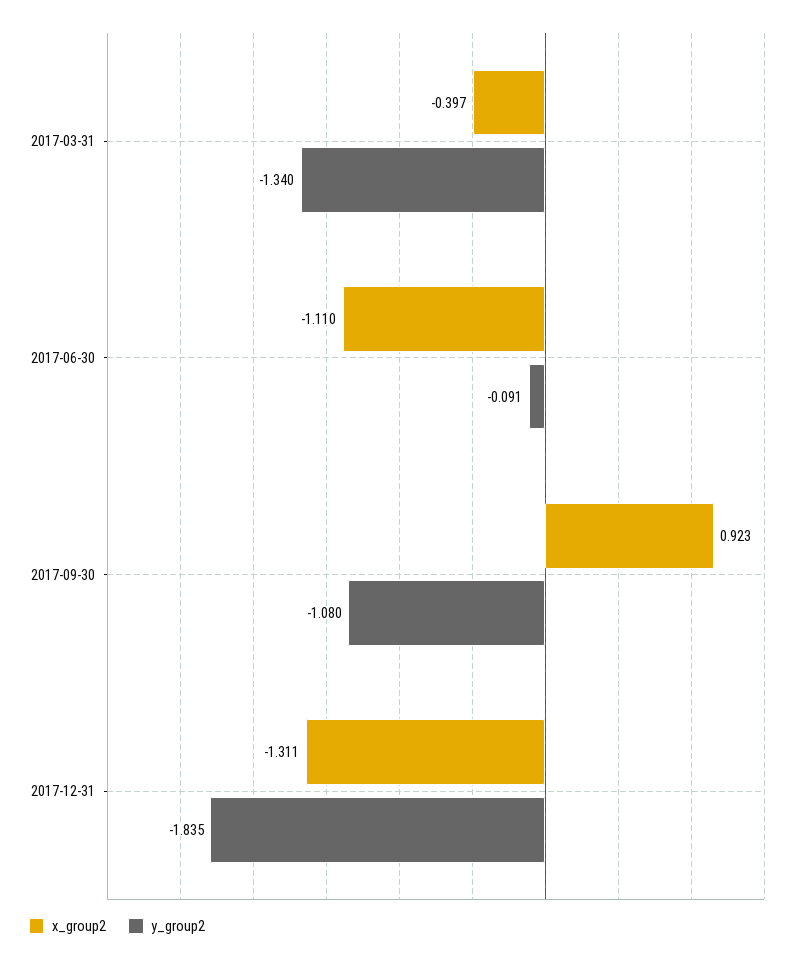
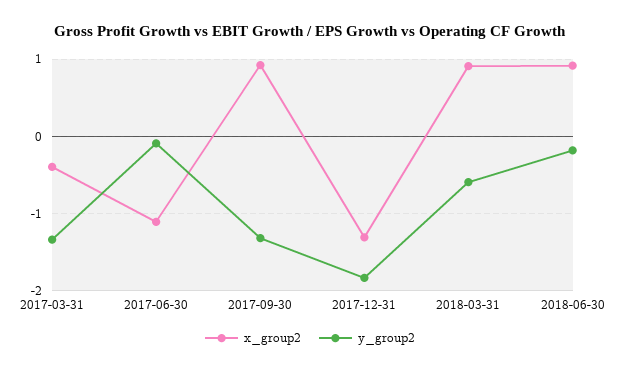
y_group2, 2017-09-30: -1.08 -> -1.3
x_group2, 2018-03-31: none -> 0.9
y_group2, 2018-03-31: none -> -0.6
x_group2, 2018-06-30: none -> 0.9
y_group2, 2018-06-30: none -> -0.2

